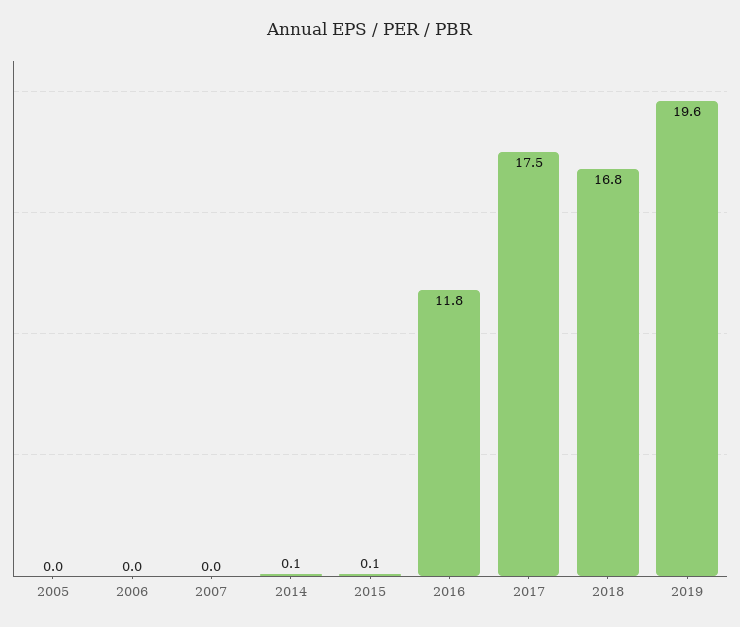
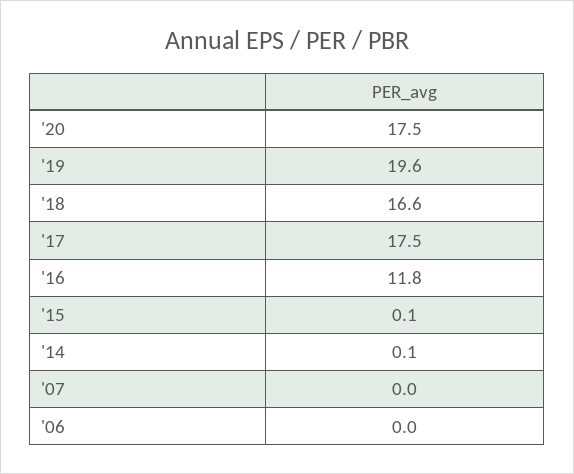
2005: 0 -> none
2018: 16.8 -> 16.6
'20: none -> 17.5

